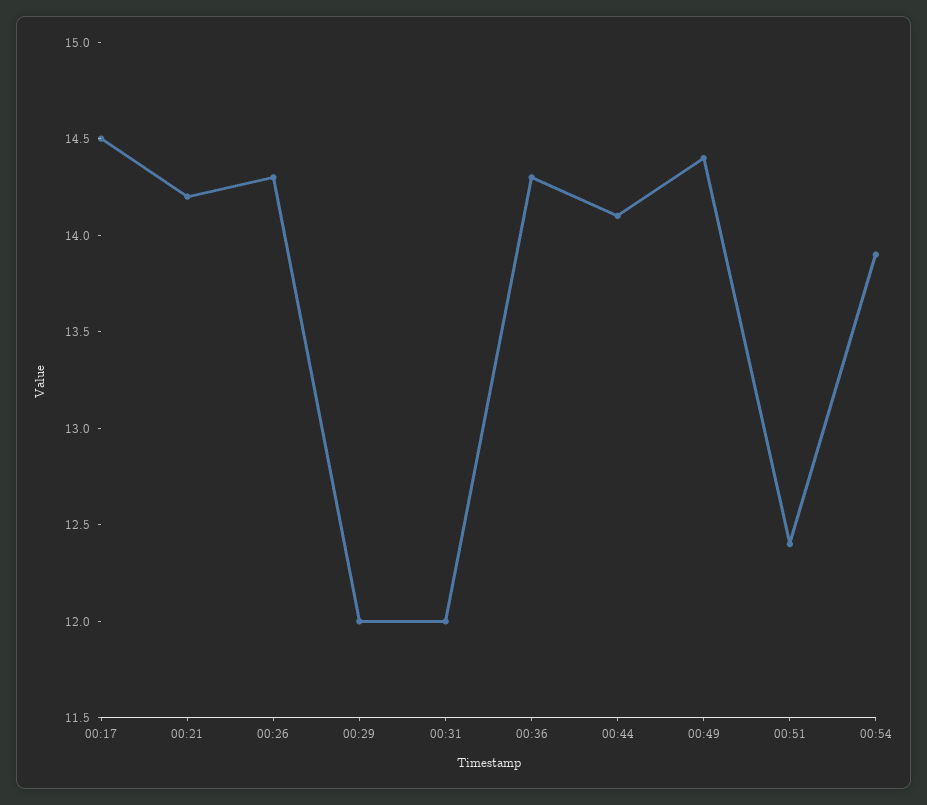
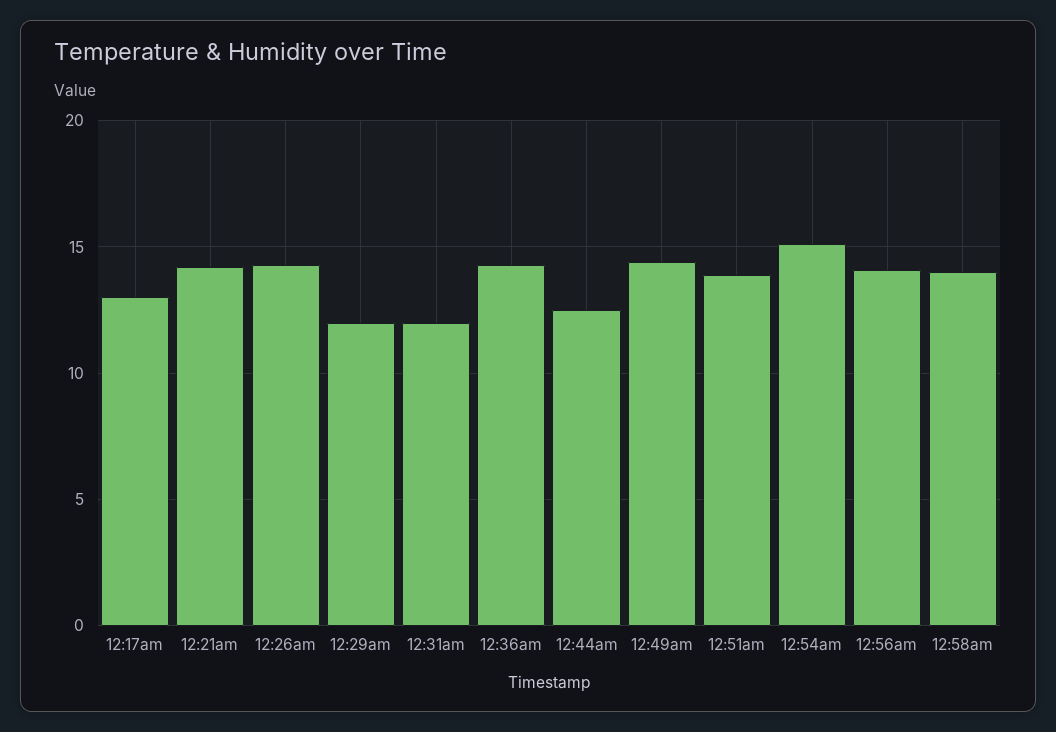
00:17: 14.5 -> 13
00:44: 14.1 -> 12.5
00:51: 12.4 -> 14
00:54: 13.9 -> 15
12:56am: none -> 14
12:58am: none -> 14

